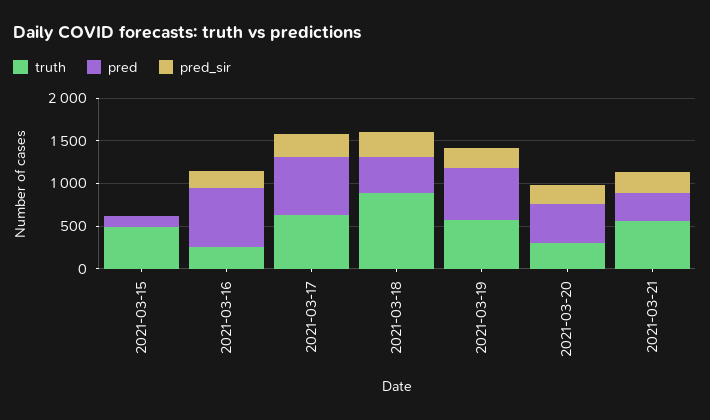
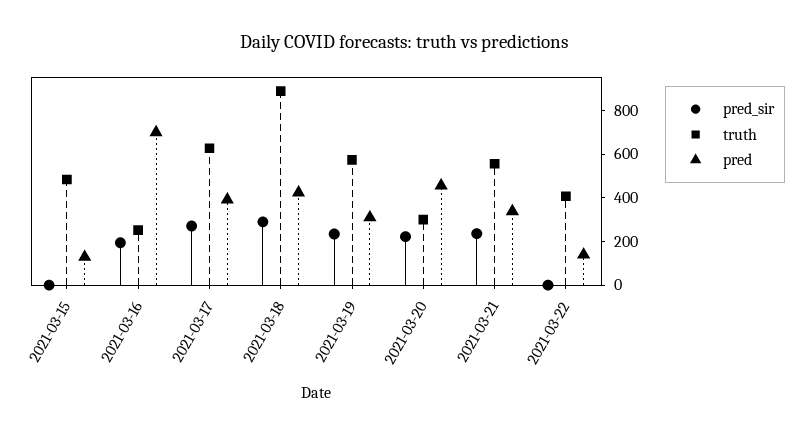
pred, 2021-03-17: 700 -> 400
pred, 2021-03-19: 600 -> 300
pred_sir, 2021-03-22: none -> 0
truth, 2021-03-22: none -> 400
pred, 2021-03-22: none -> 150

